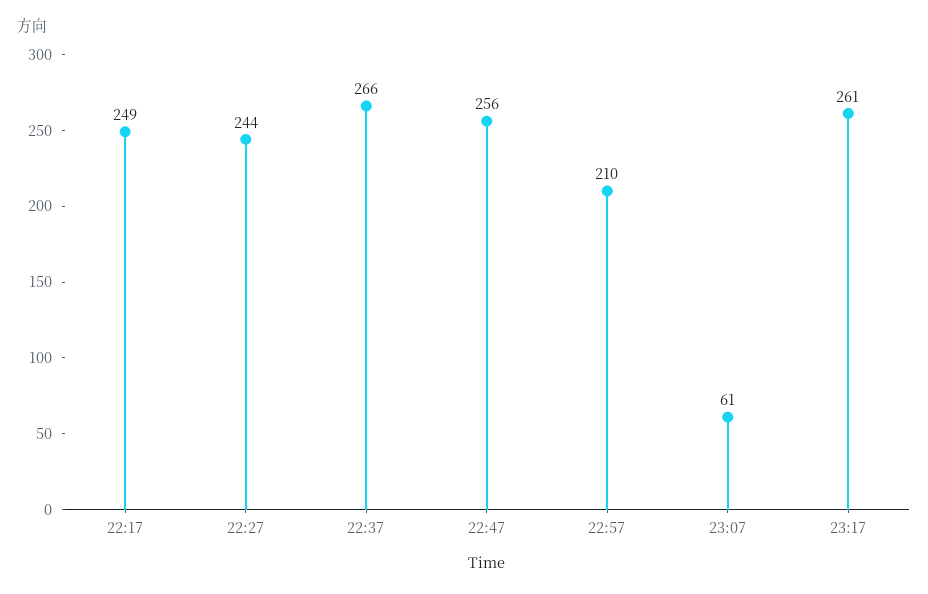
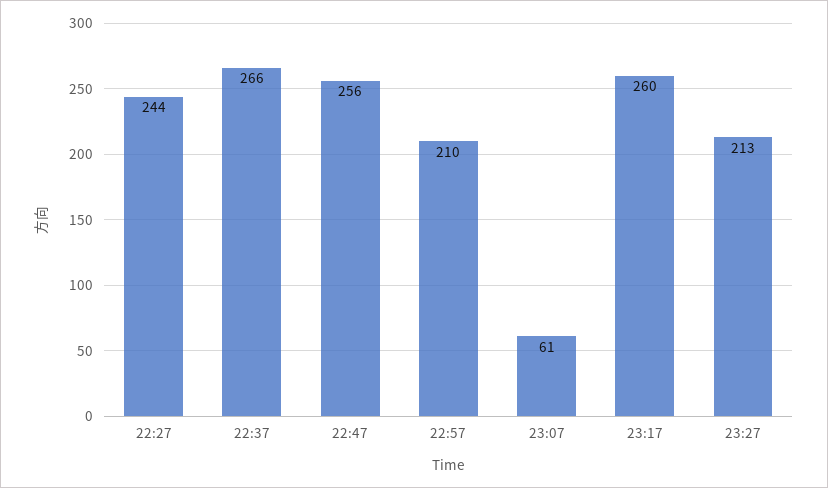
22:17: 249 -> none
23:17: 261 -> 260
23:27: none -> 213

